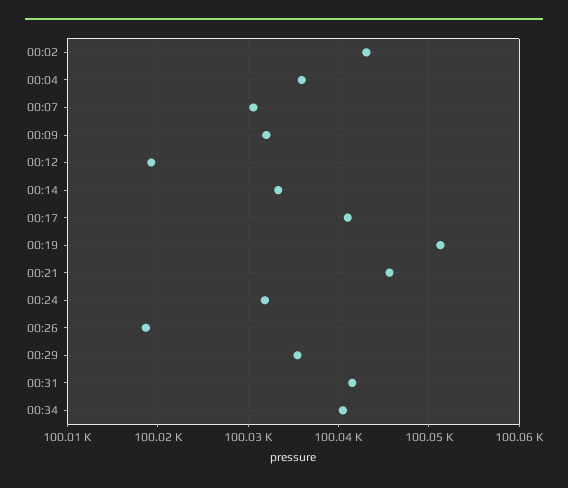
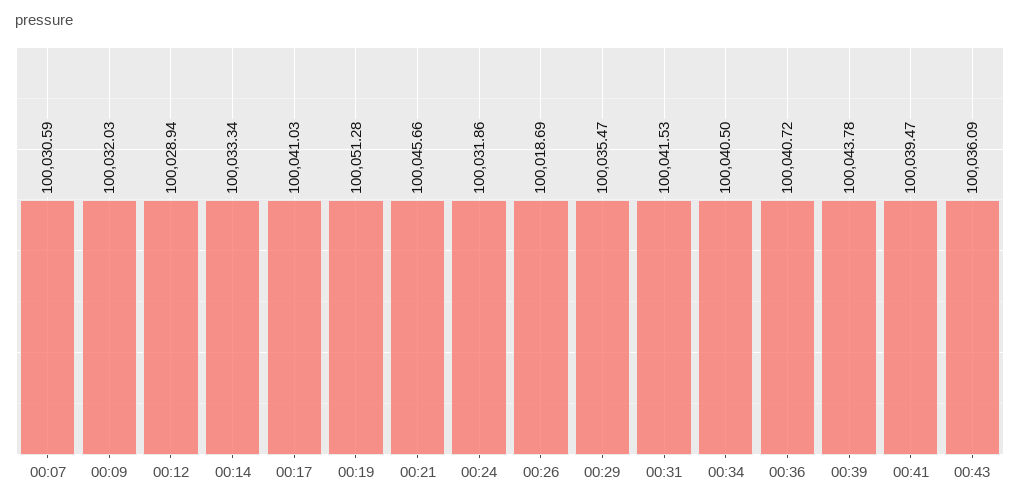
00:02: 100043 -> none
00:04: 100036 -> none
00:12: 100019 -> 100028.94
00:36: none -> 100040.72
00:39: none -> 100043.78
00:41: none -> 100039.47
00:43: none -> 100036.09

